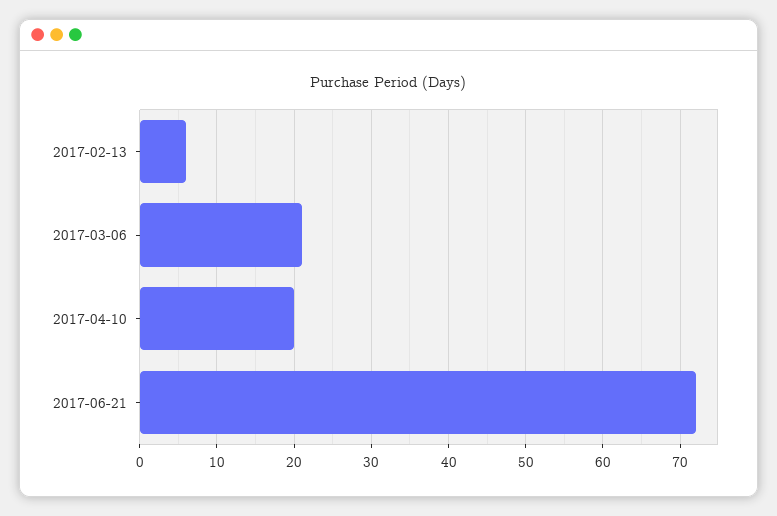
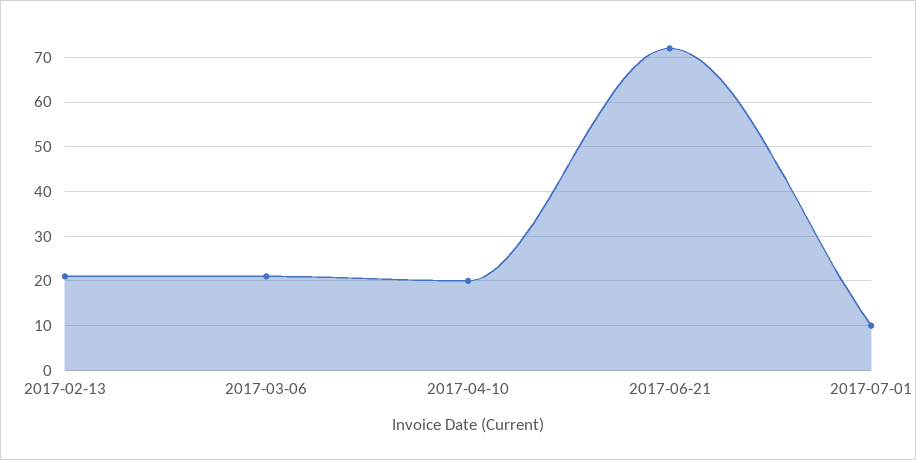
2017-02-13: 6 -> 20
2017-07-01: none -> 10

